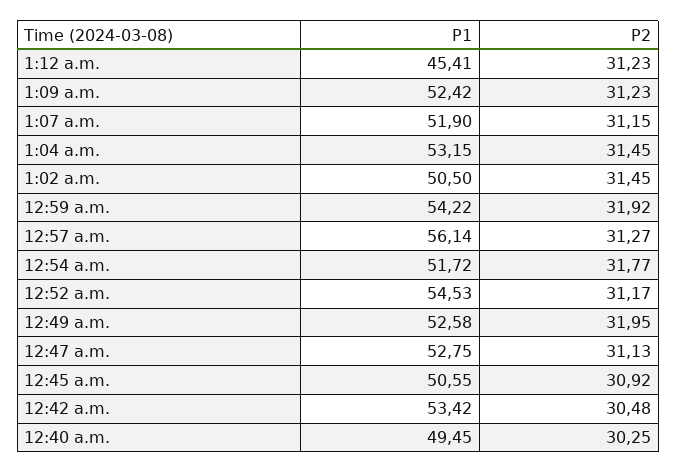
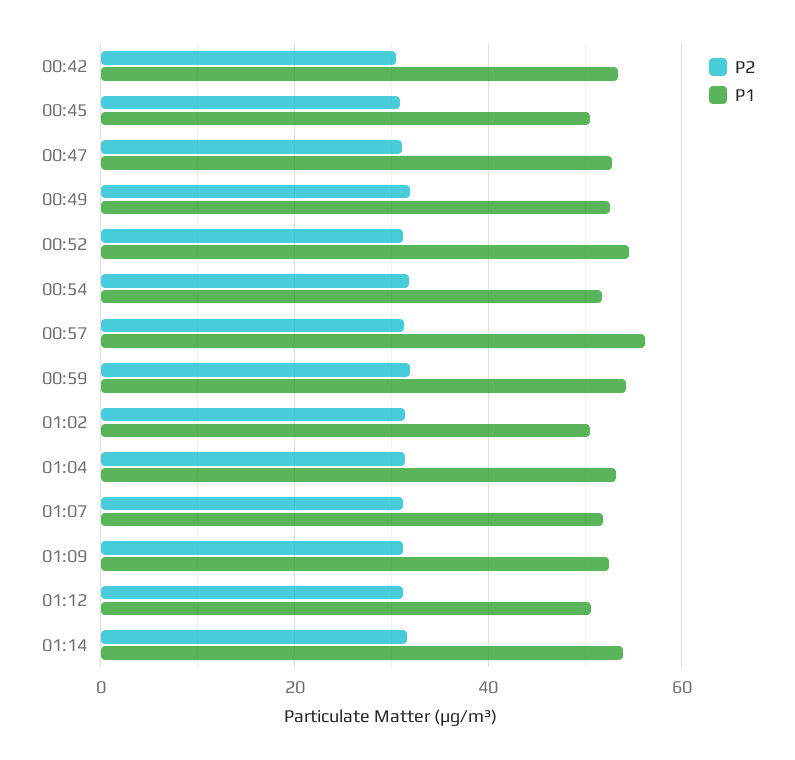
P1, 1:12 a.m.: 45.41 -> 50
P1, 12:40 a.m.: 49.45 -> none
P2, 12:40 a.m.: 30.25 -> none
P2, 01:14: none -> 32
P1, 01:14: none -> 54

